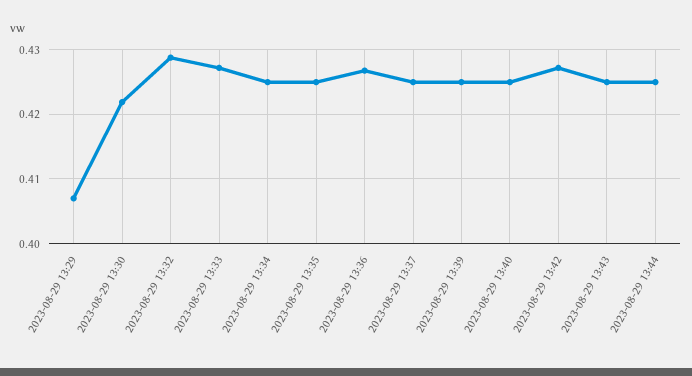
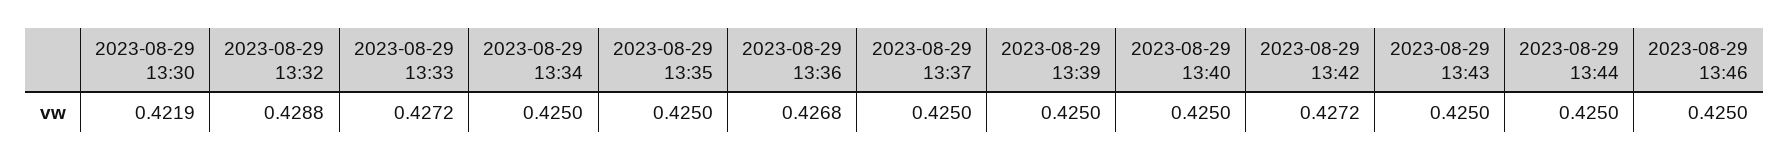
2023-08-29 13:29: 0.407 -> none
2023-08-29 13:46: none -> 0.425

